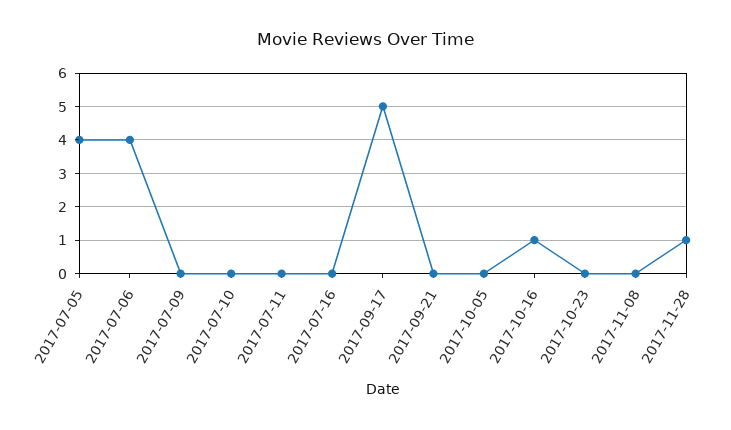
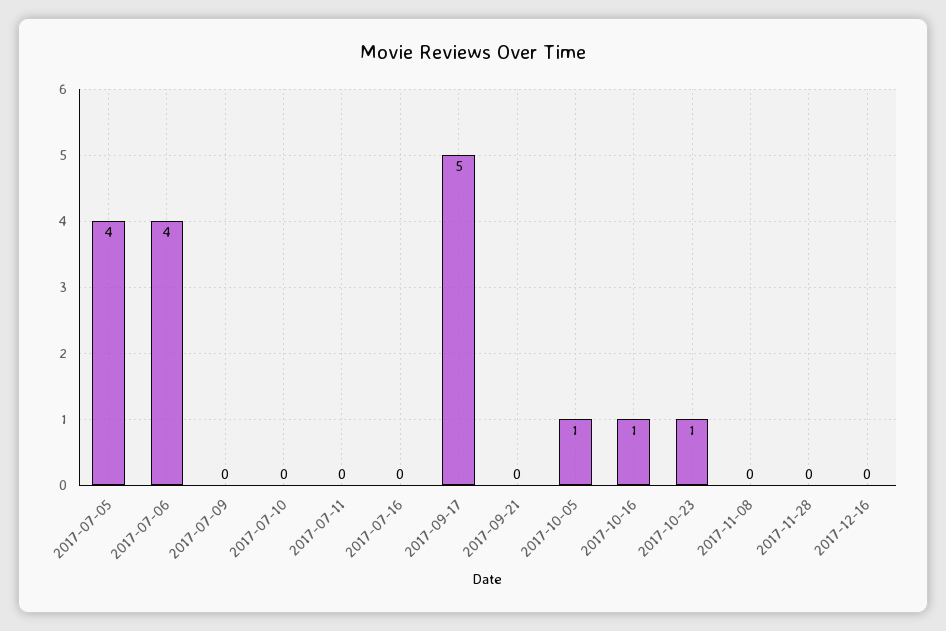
2017-10-05: 0 -> 1
2017-10-23: 0 -> 1
2017-11-28: 1 -> 0
2017-12-16: none -> 0

